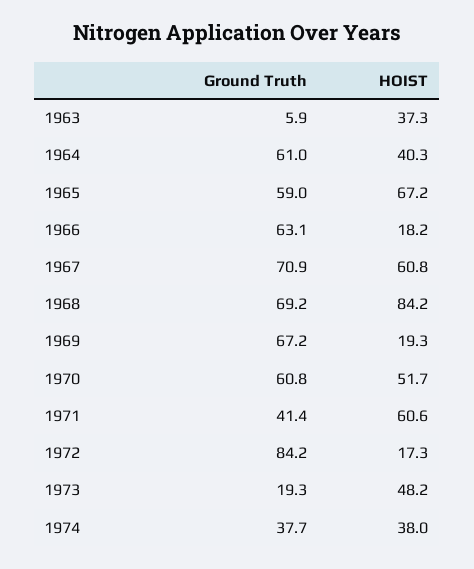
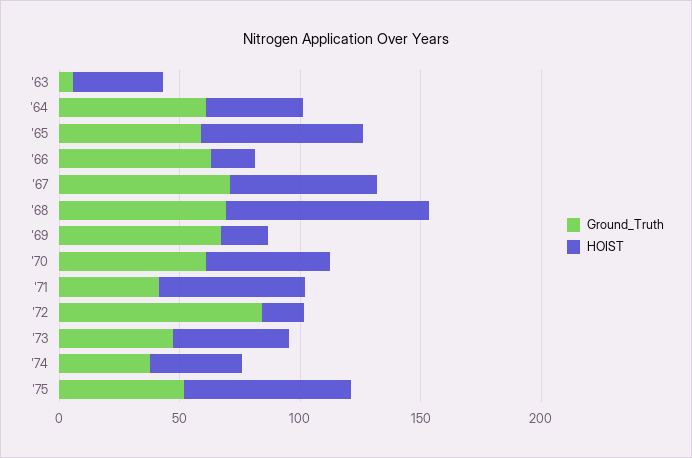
Ground Truth, 1973: 19.3 -> 50
Ground Truth, '75: none -> 50
HOIST, '75: none -> 70

